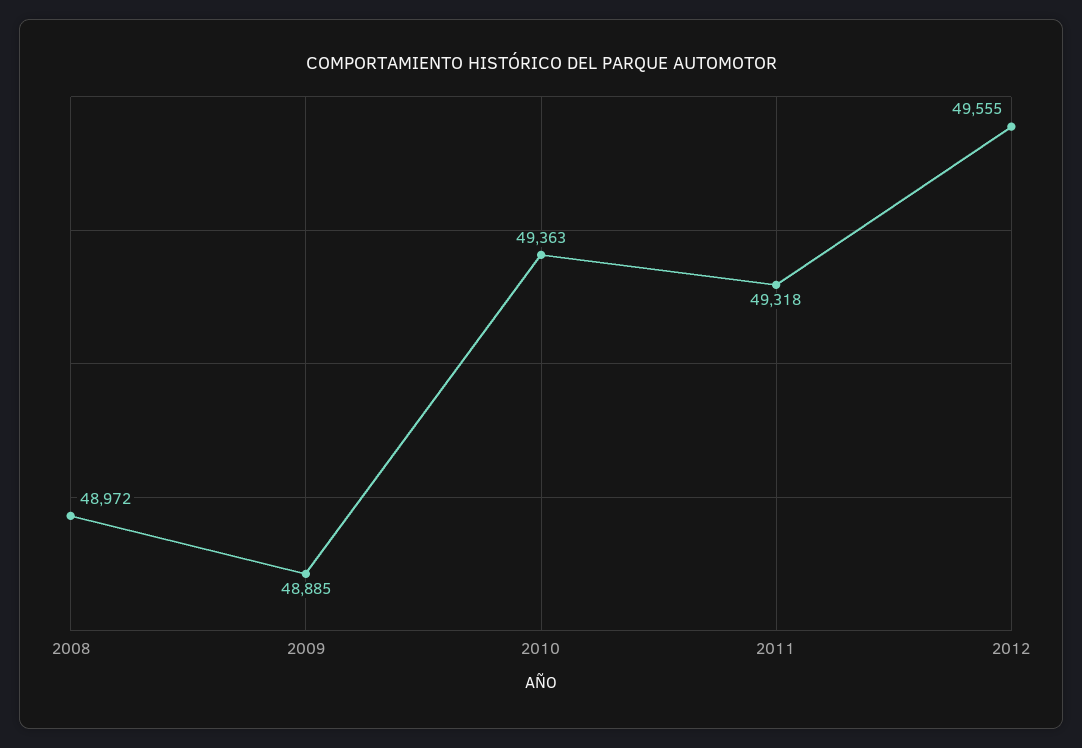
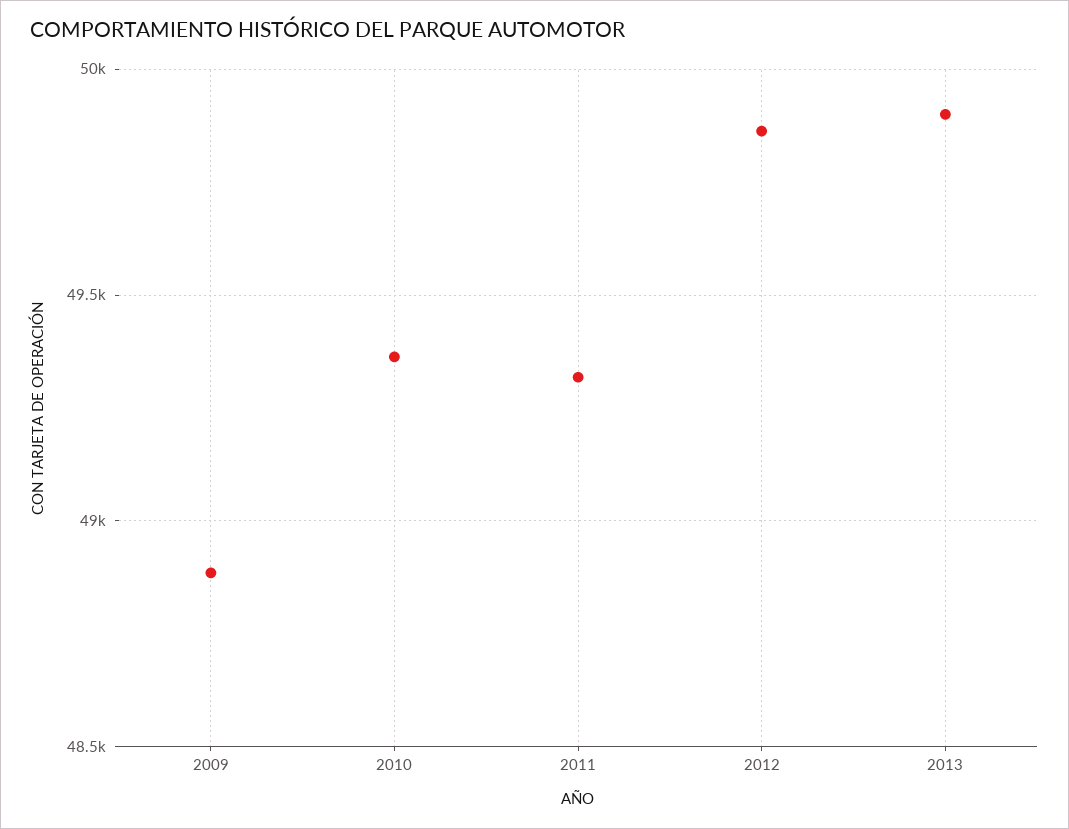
2008: 48972 -> none
2012: 49555 -> 49850
2013: none -> 49900

